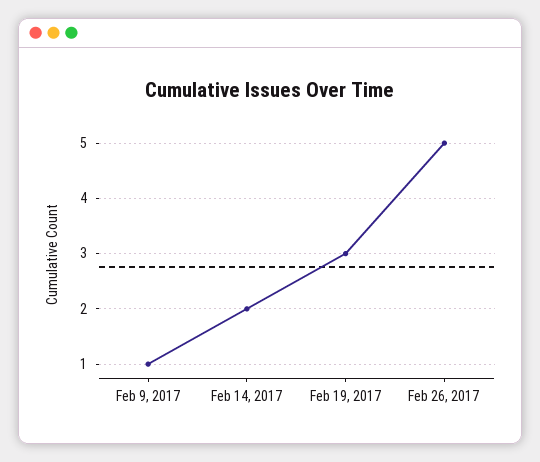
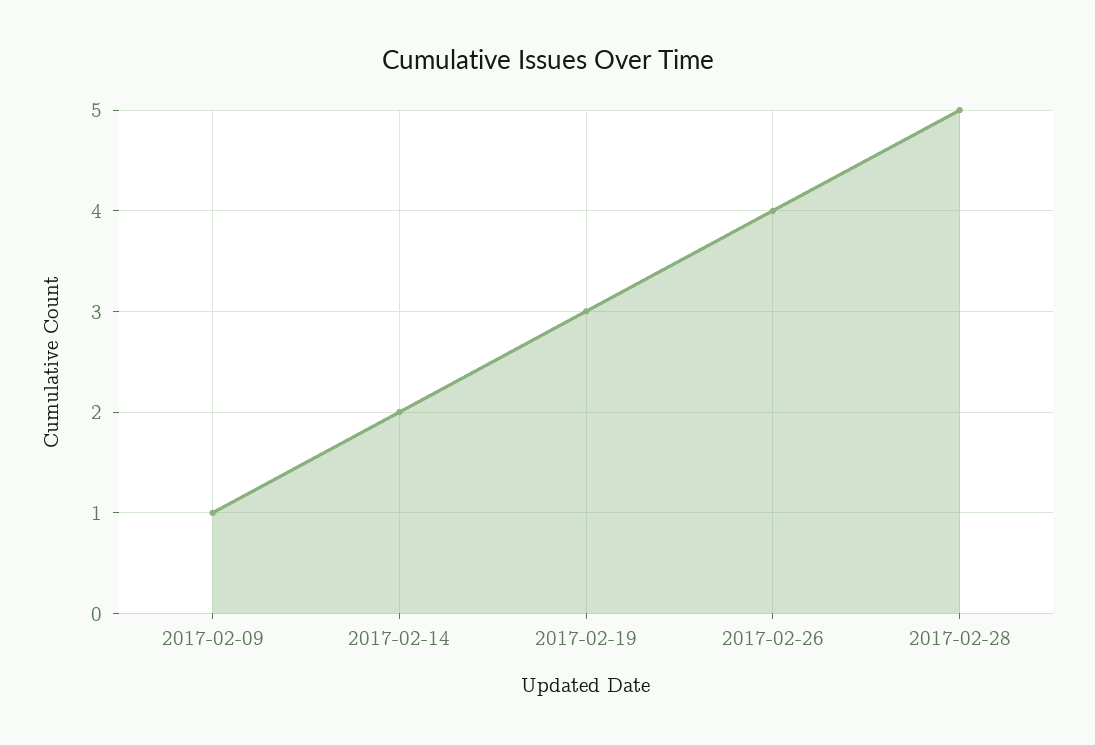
Feb 26, 2017: 5 -> 4
2017-02-28: none -> 5

